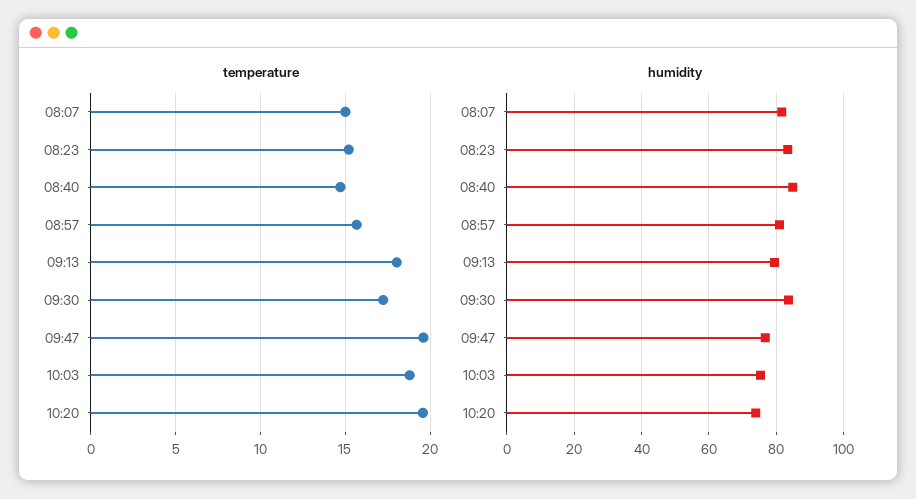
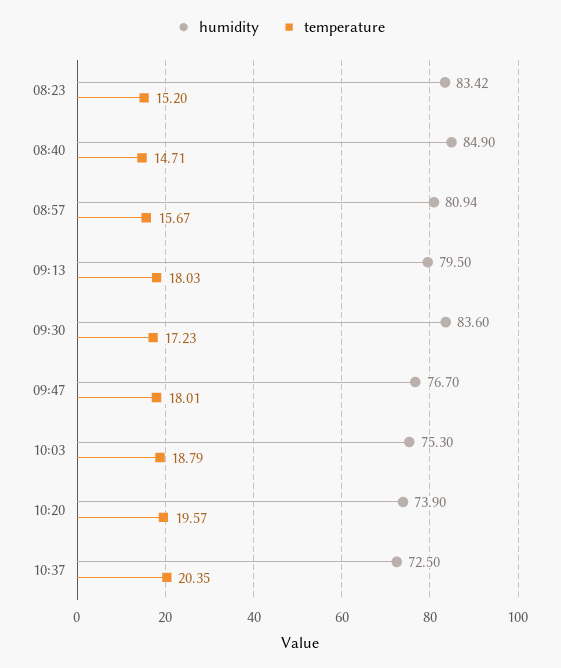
temperature, 08:07: 15 -> none
temperature, 09:47: 19.5 -> 18.01
humidity, 08:07: 82 -> none
humidity, 10:37: none -> 72.5
temperature, 10:37: none -> 20.35

